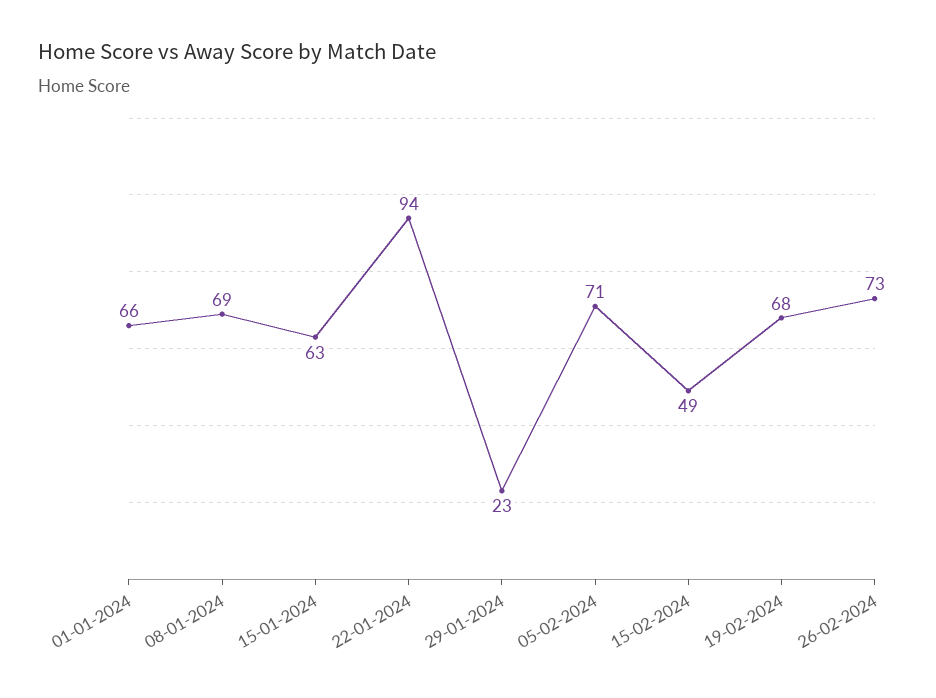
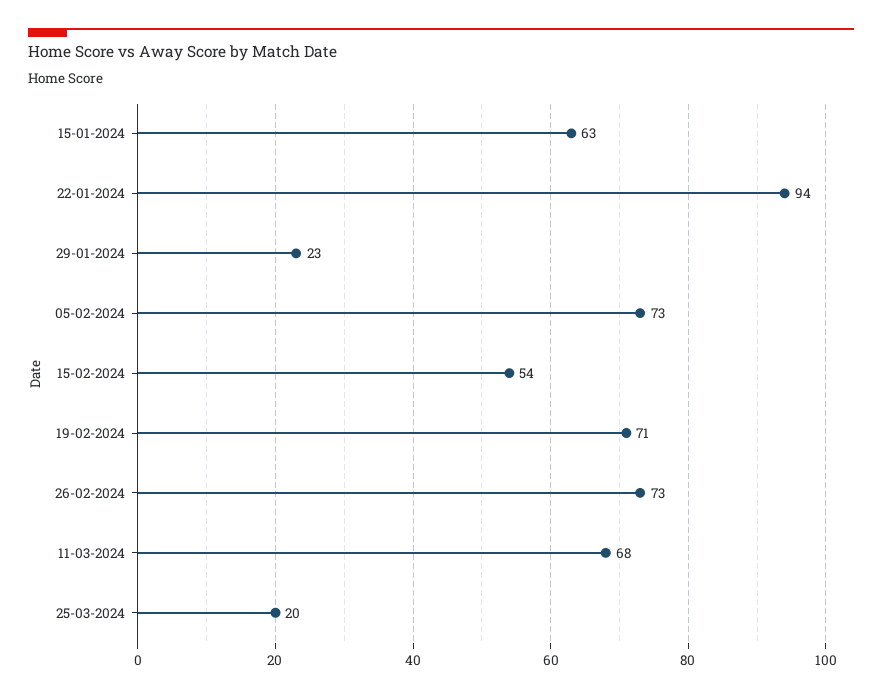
01-01-2024: 66 -> none
08-01-2024: 69 -> none
05-02-2024: 71 -> 73
15-02-2024: 49 -> 54
19-02-2024: 68 -> 71
11-03-2024: none -> 68
25-03-2024: none -> 20

